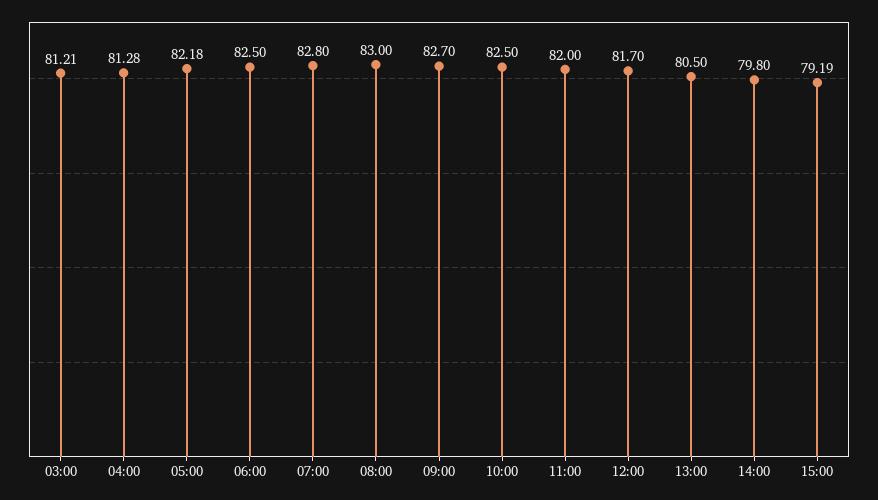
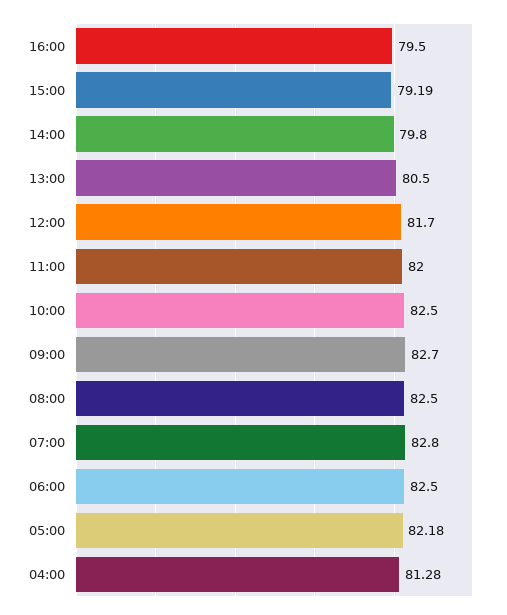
03:00: 81.21 -> none
08:00: 83 -> 82.5
16:00: none -> 79.5

